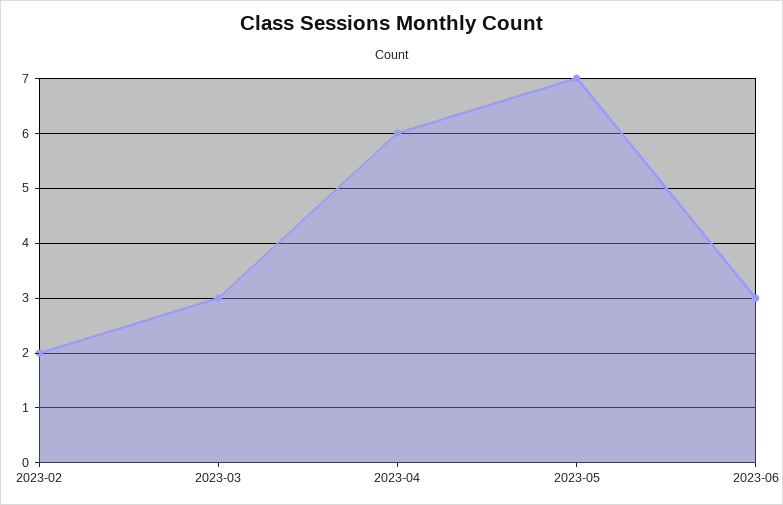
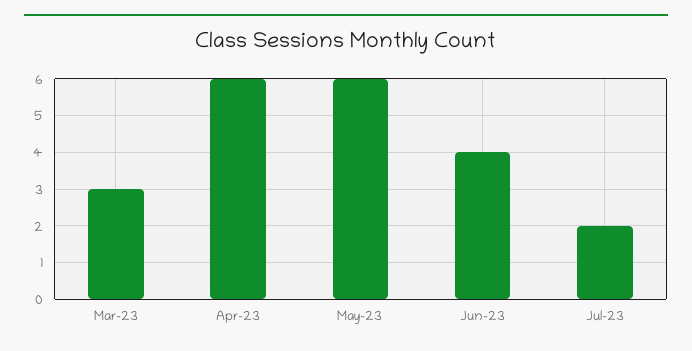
2023-02: 2 -> none
2023-05: 7 -> 6
2023-06: 3 -> 4
Jul-23: none -> 2

